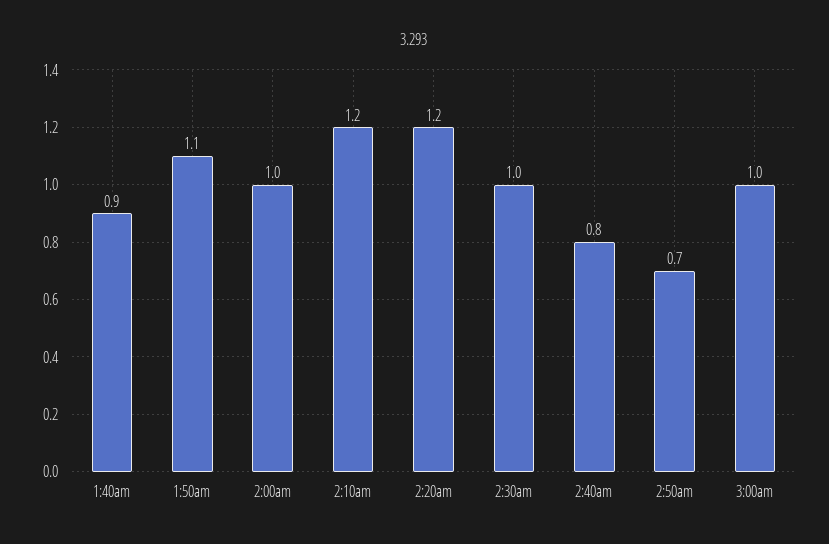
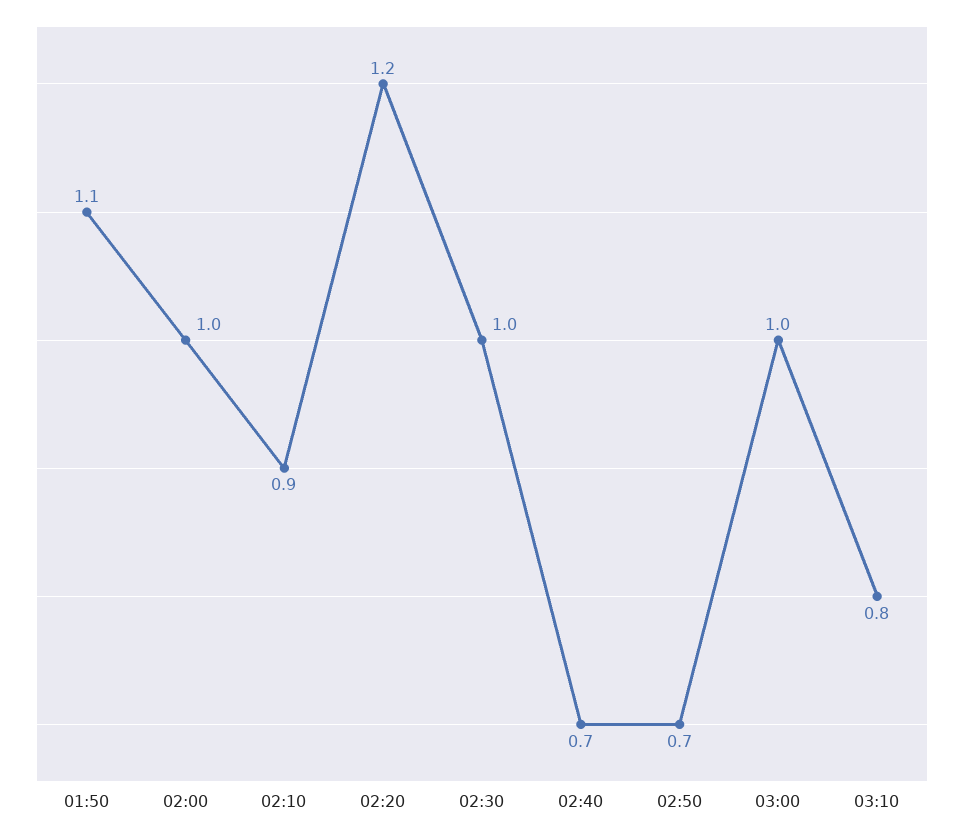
1:40am: 0.9 -> none
2:10am: 1.2 -> 0.9
2:40am: 0.8 -> 0.7
03:10: none -> 0.8

